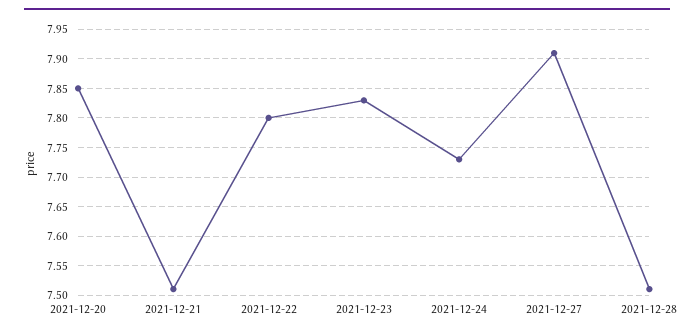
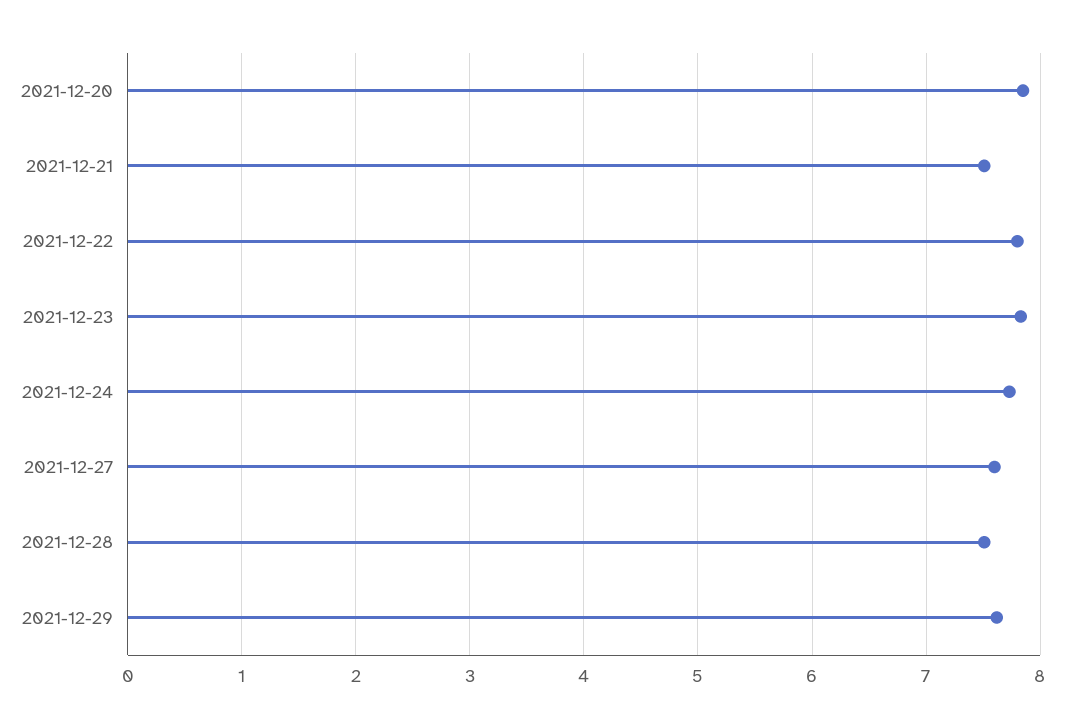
2021-12-27: 7.9 -> 7.6
2021-12-29: none -> 7.6

